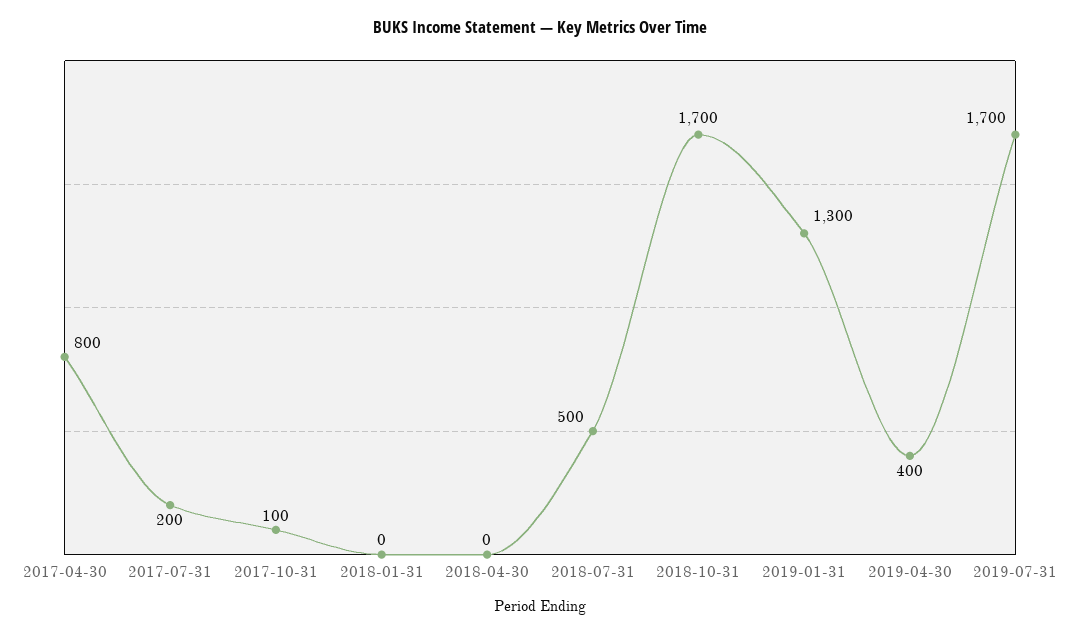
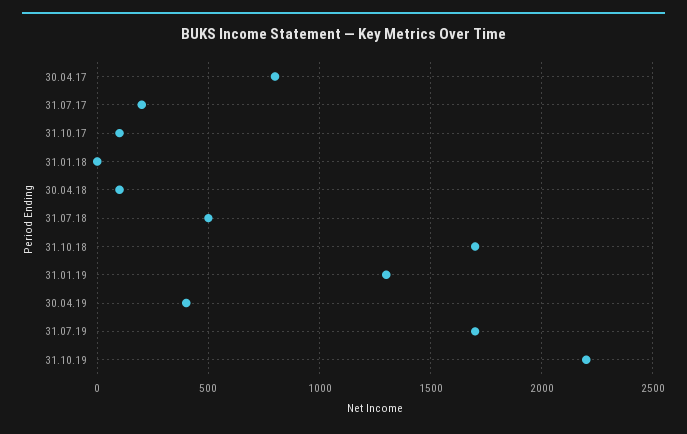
2018-04-30: 0 -> 100
31.10.19: none -> 2200

